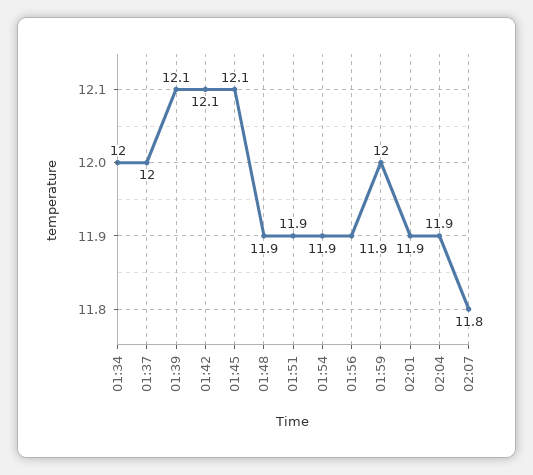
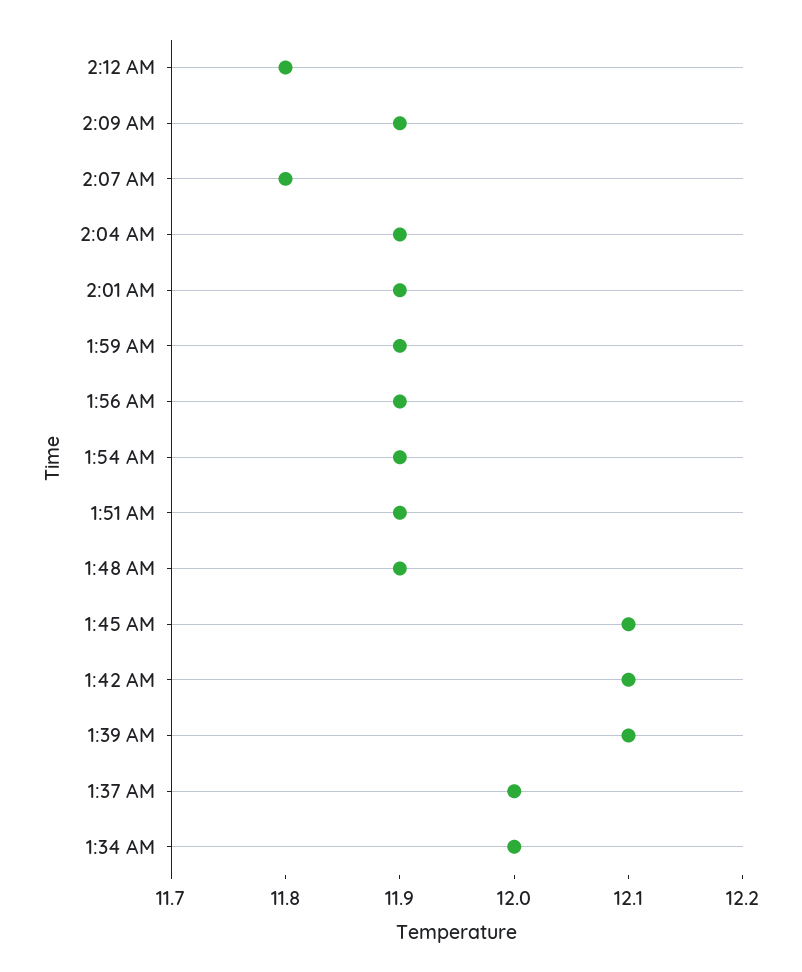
01:59: 12 -> 11.9
2:12 AM: none -> 11.8
2:09 AM: none -> 11.9

